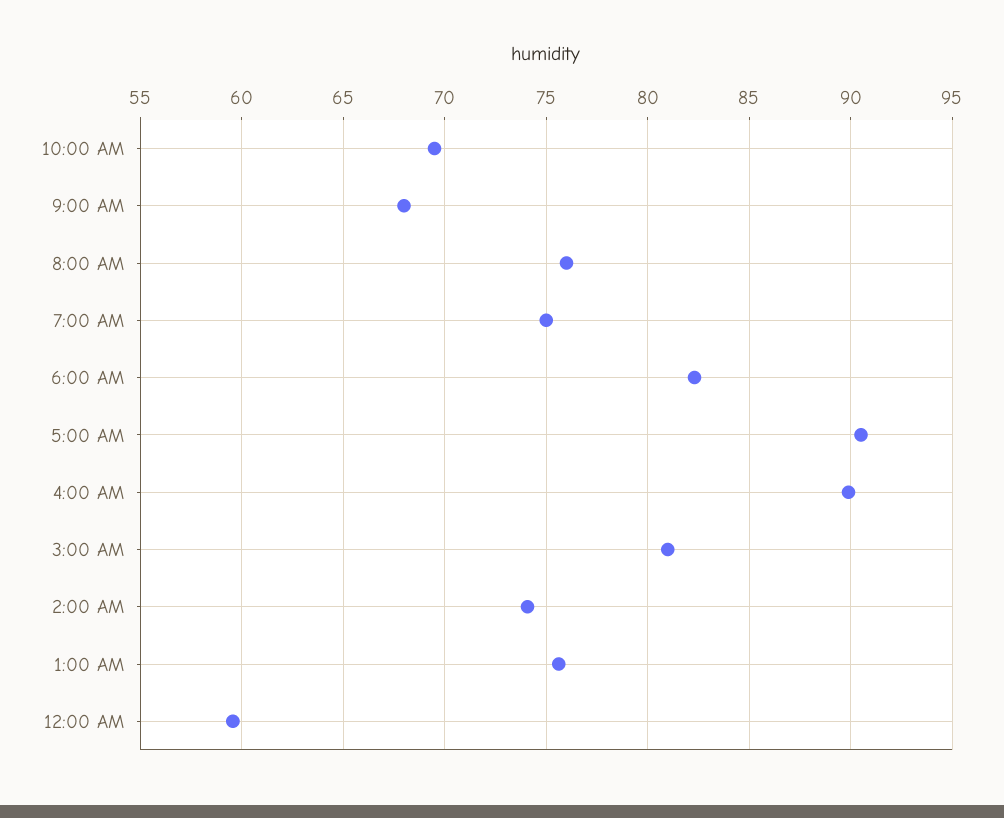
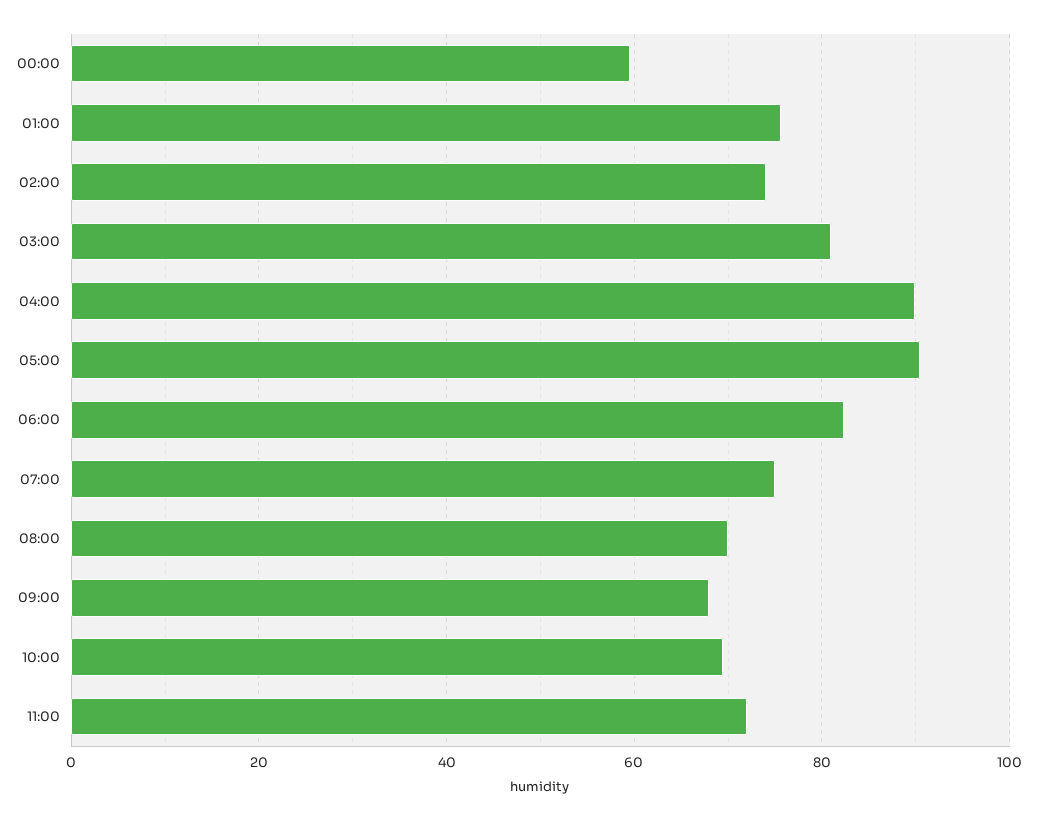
8:00 AM: 76 -> 70
11:00: none -> 72

